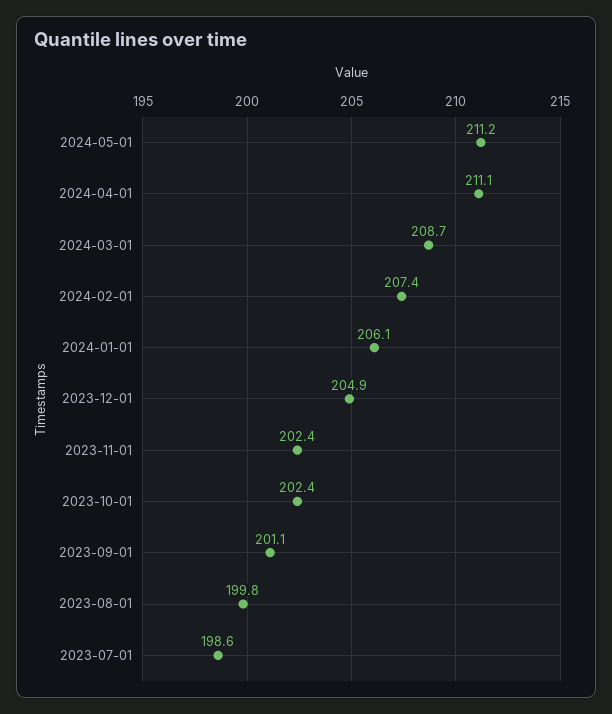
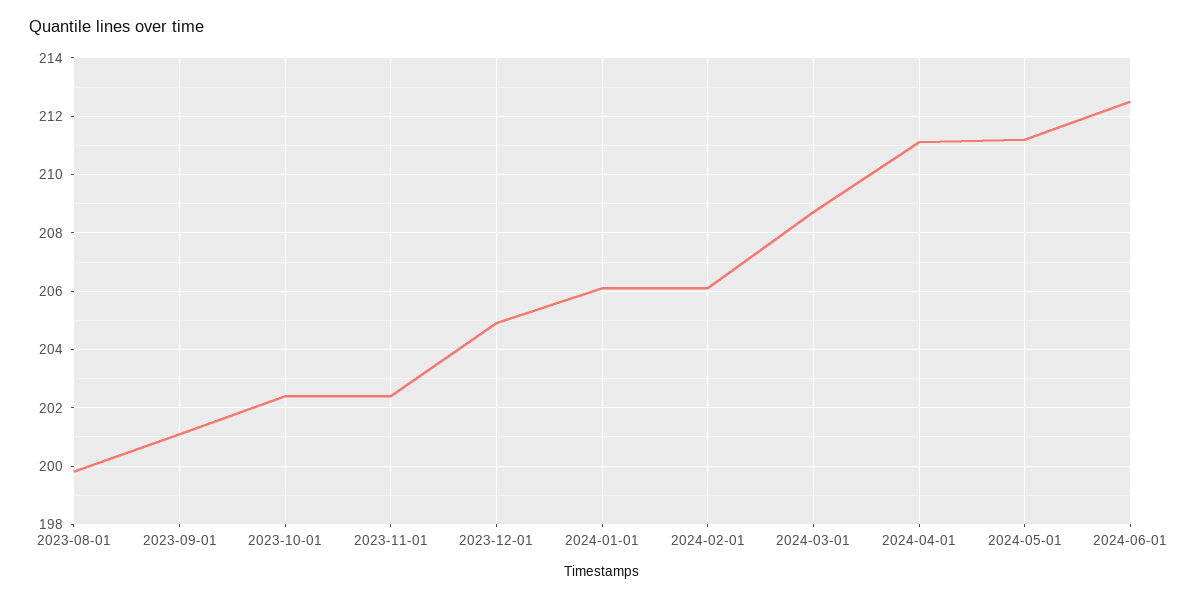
2024-02-01: 207.4 -> 206
2023-07-01: 198.6 -> none
2024-06-01: none -> 212.5

